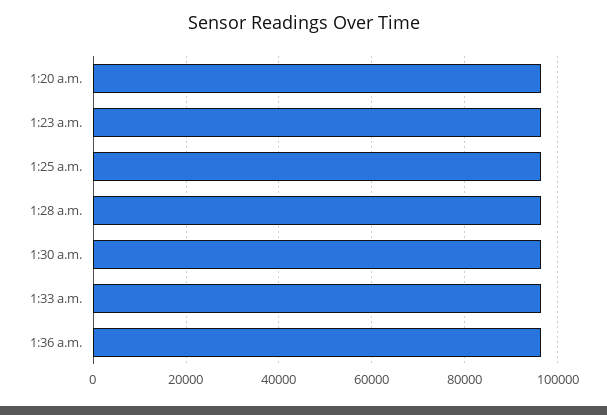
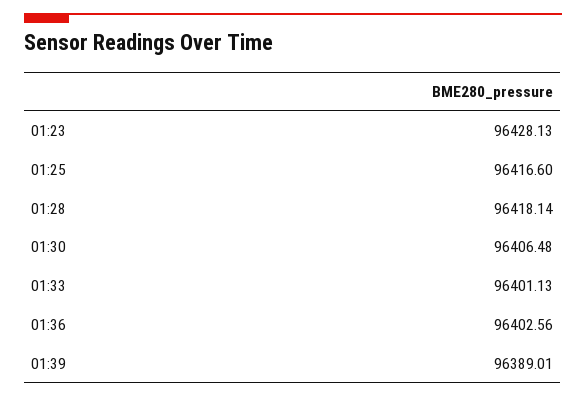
1:20 a.m.: 96000 -> none
01:39: none -> 96389.01

